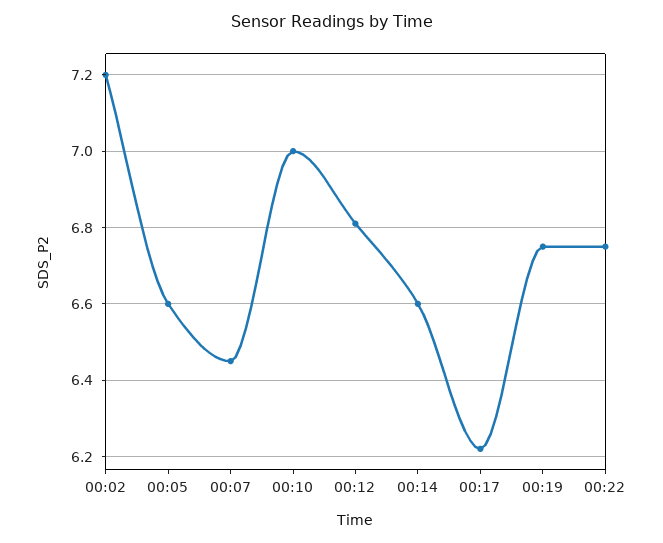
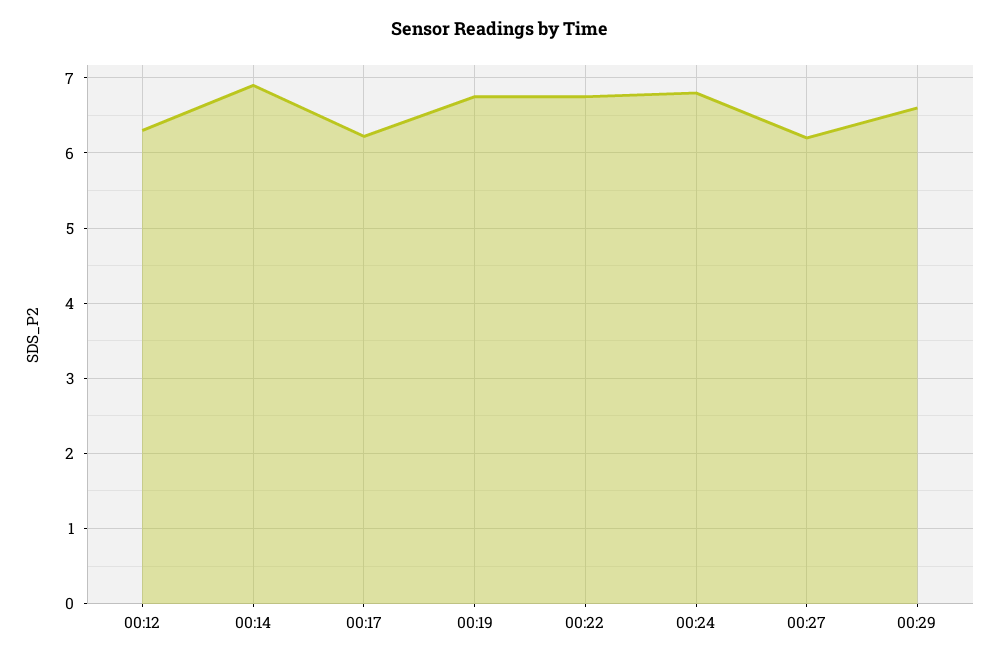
00:02: 7.2 -> none
00:05: 6.6 -> none
00:07: 6.45 -> none
00:10: 7 -> none
00:12: 6.8 -> 6.3
00:14: 6.6 -> 6.9
00:24: none -> 6.8
00:27: none -> 6.2
00:29: none -> 6.6

